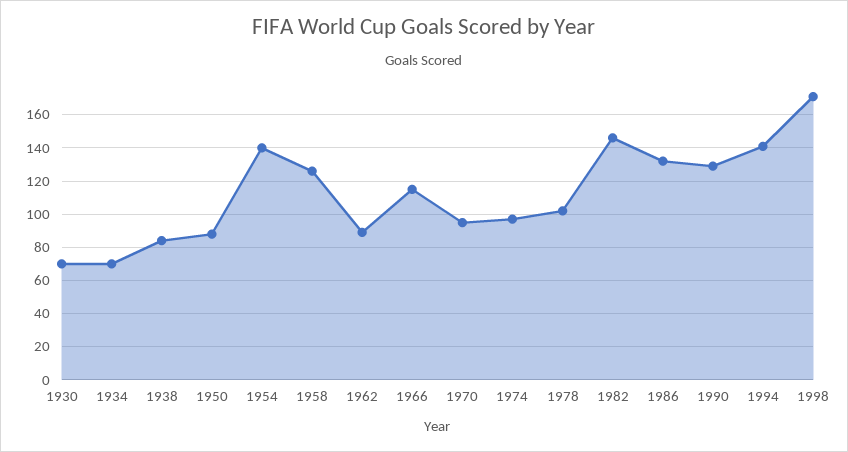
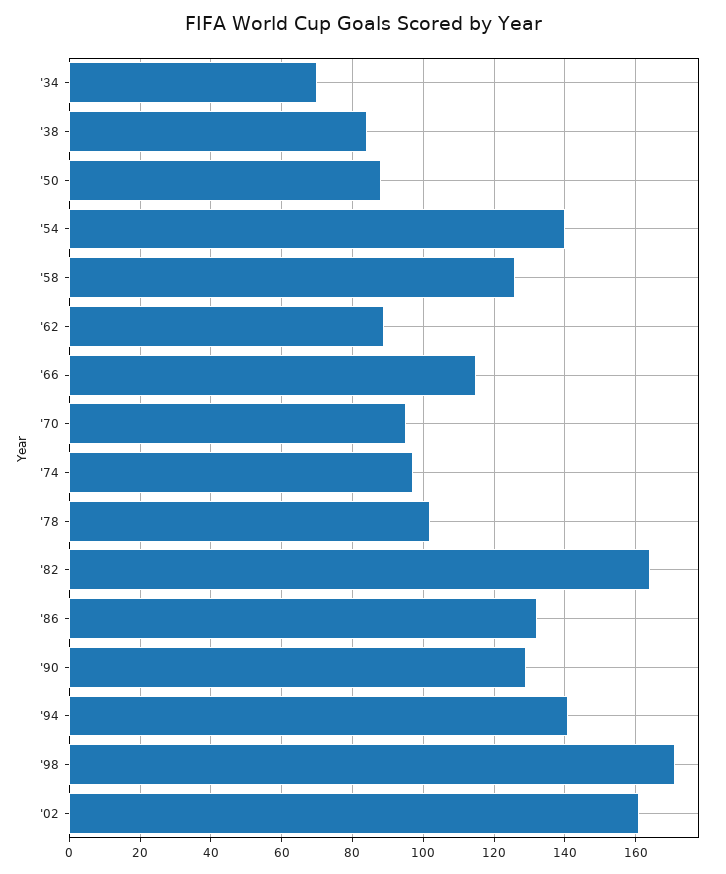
1930: 70 -> none
1982: 145 -> 165
'02: none -> 160

